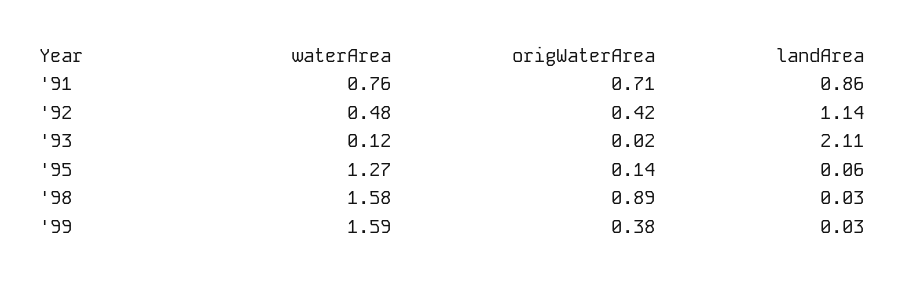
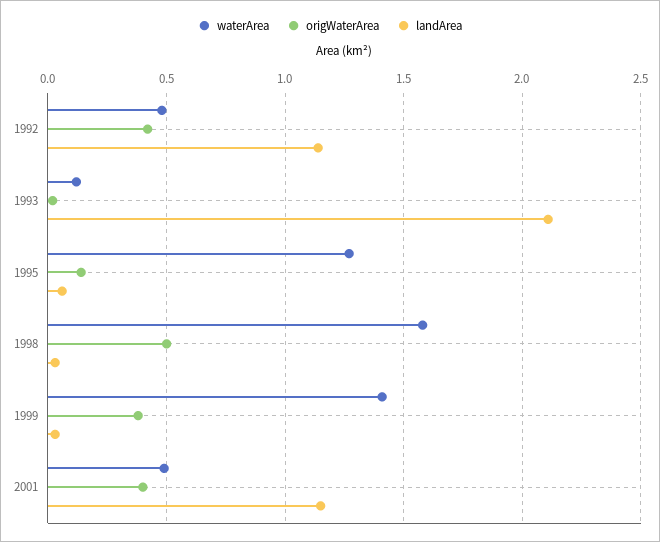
waterArea, '91: 0.76 -> none
origWaterArea, '91: 0.71 -> none
landArea, '91: 0.86 -> none
origWaterArea, '98: 0.89 -> 0.5
waterArea, '99: 1.59 -> 1.4
waterArea, 2001: none -> 0.5
origWaterArea, 2001: none -> 0.4
landArea, 2001: none -> 1.15

